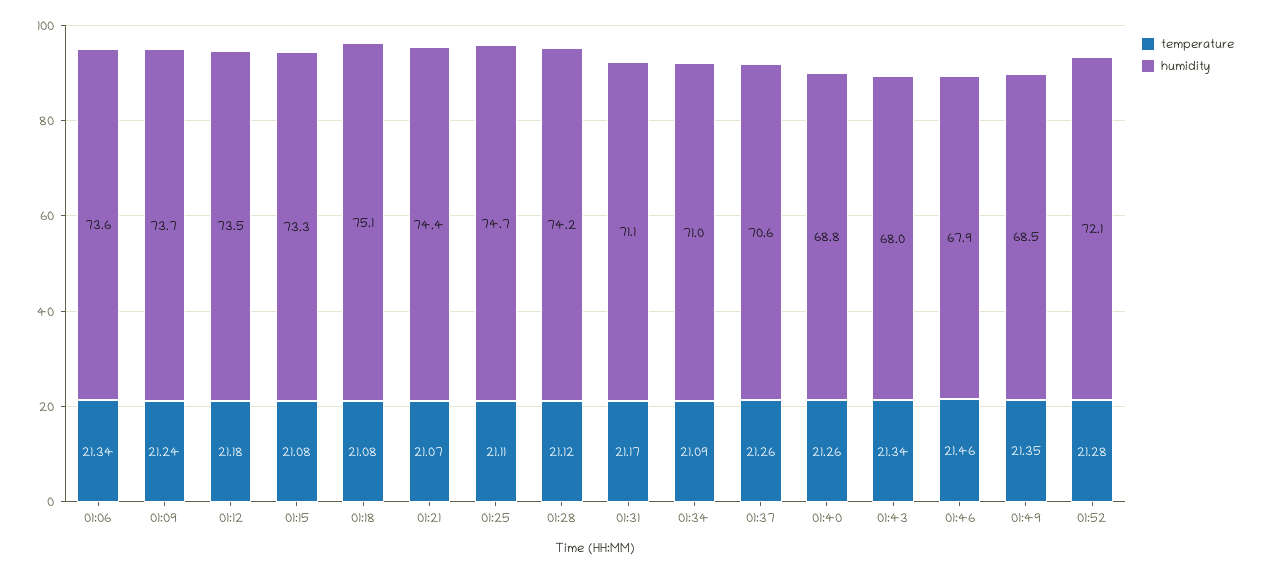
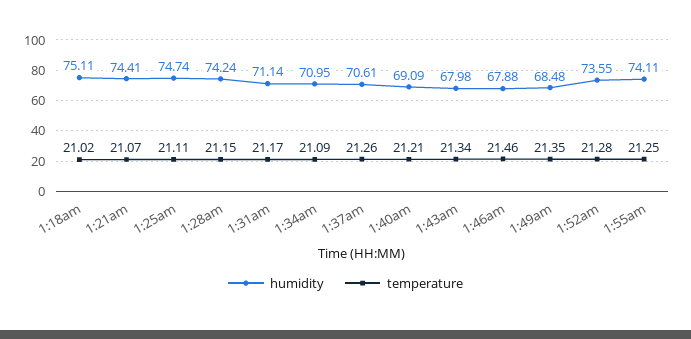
temperature, 01:06: 21.34 -> none
humidity, 01:06: 73.6 -> none
temperature, 01:09: 21.24 -> none
humidity, 01:09: 73.7 -> none
temperature, 01:12: 21.18 -> none
humidity, 01:12: 73.5 -> none
temperature, 01:15: 21.08 -> none
humidity, 01:15: 73.3 -> none
temperature, 01:18: 21.08 -> 21.02
temperature, 01:28: 21.12 -> 21.15
temperature, 01:40: 21.26 -> 21.21
humidity, 01:40: 68.8 -> 69.09
humidity, 01:52: 72.1 -> 73.55
humidity, 1:55am: none -> 74.11
temperature, 1:55am: none -> 21.25

